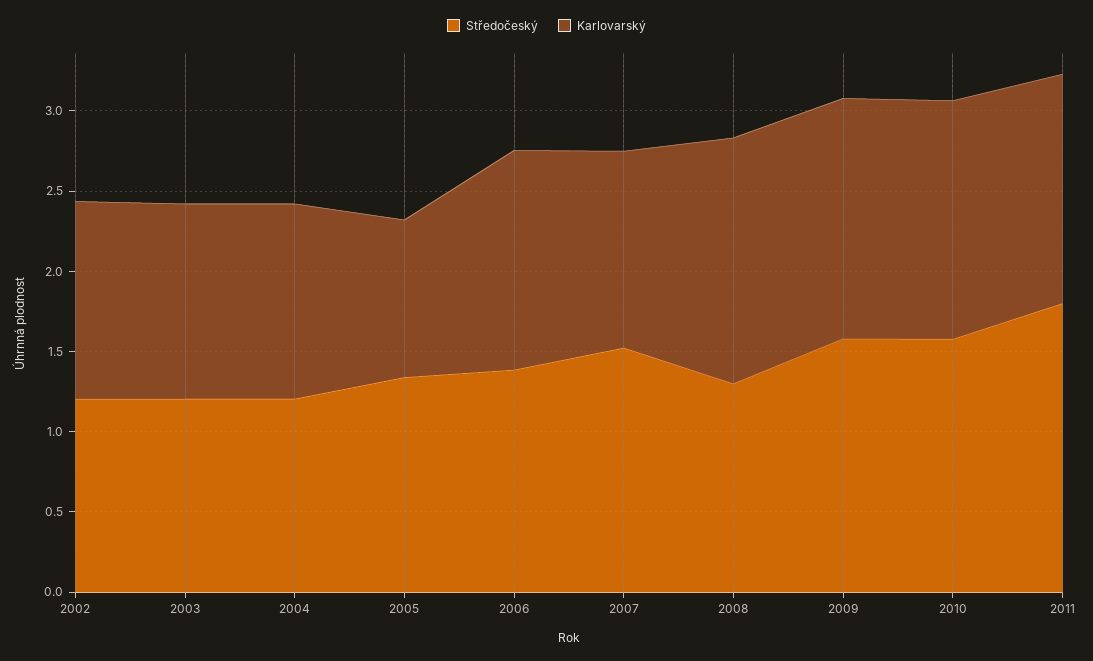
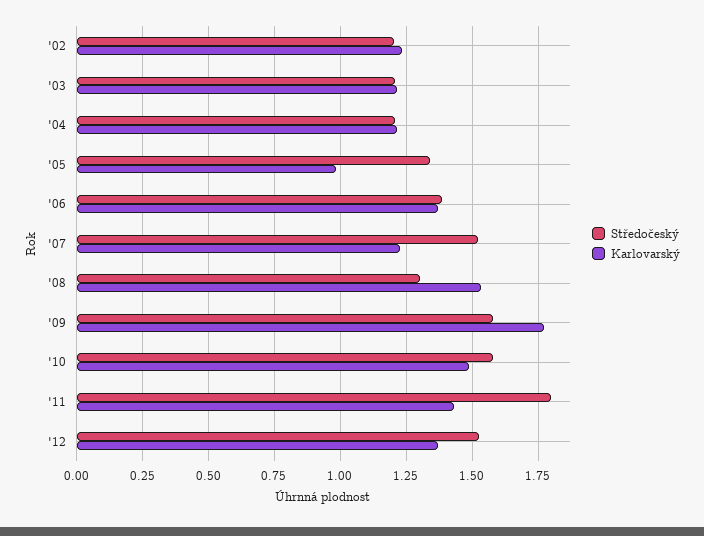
Karlovarský, 2009: 1.5 -> 1.775
Středočeský, '12: none -> 1.525
Karlovarský, '12: none -> 1.375

